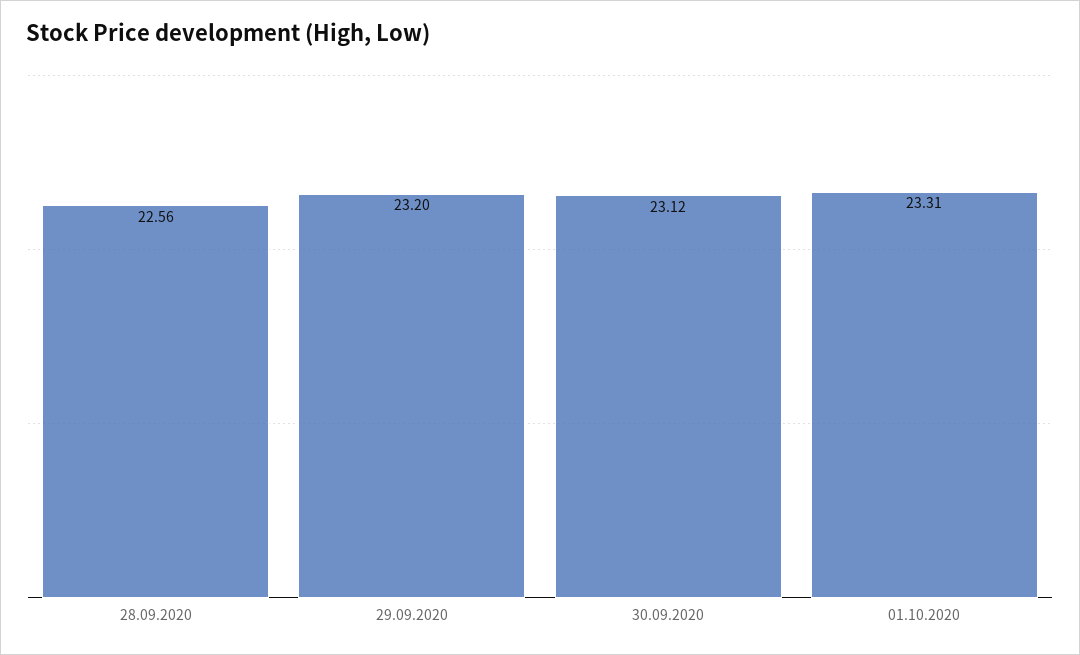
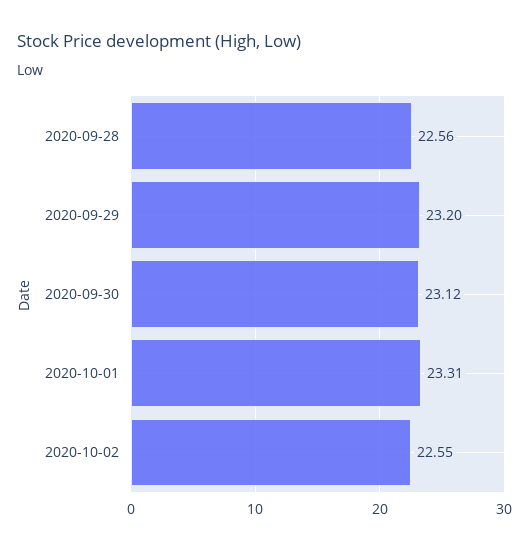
2020-10-02: none -> 22.55

